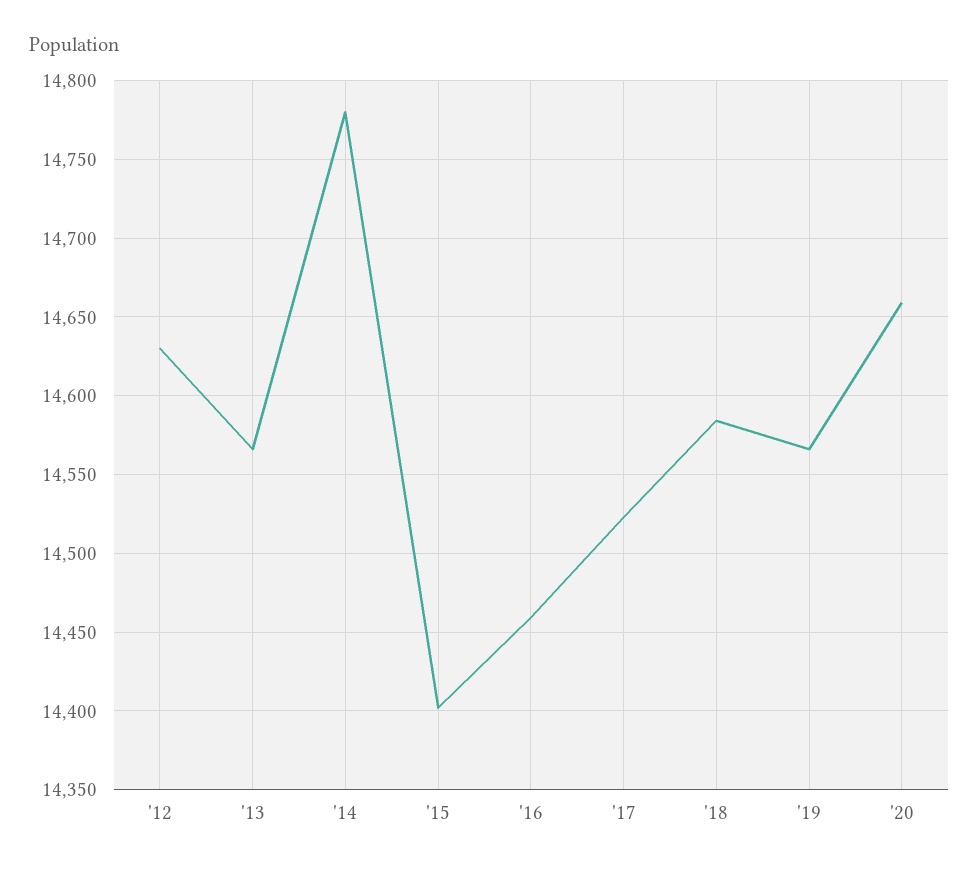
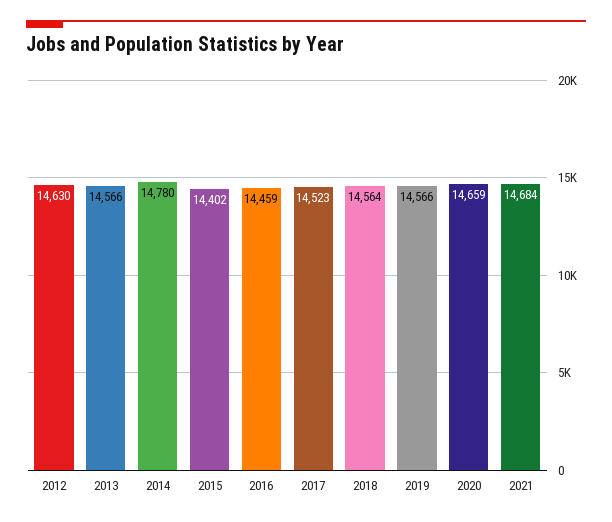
'18: 14585 -> 14564
2021: none -> 14684

